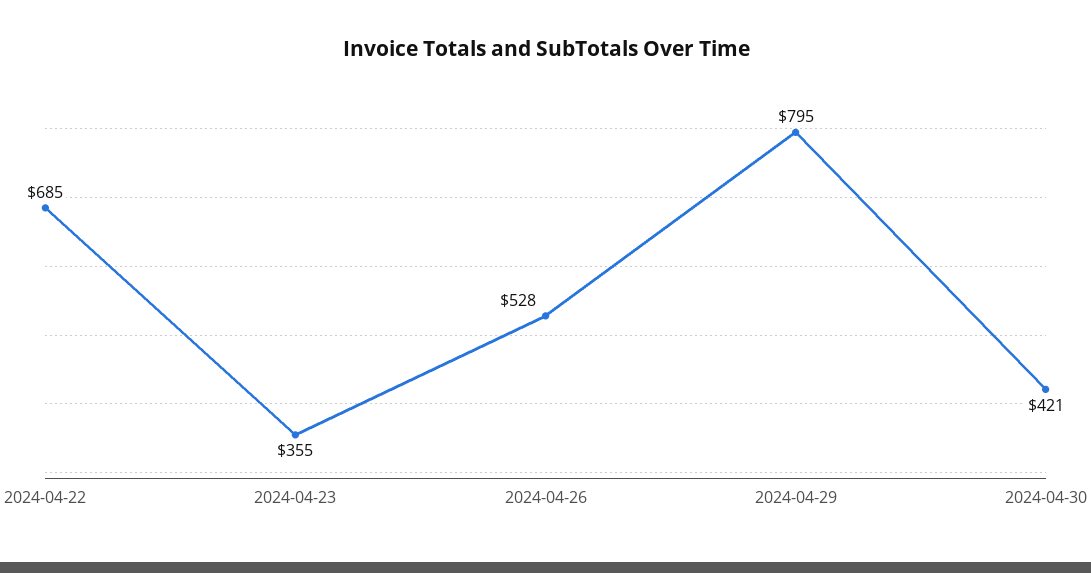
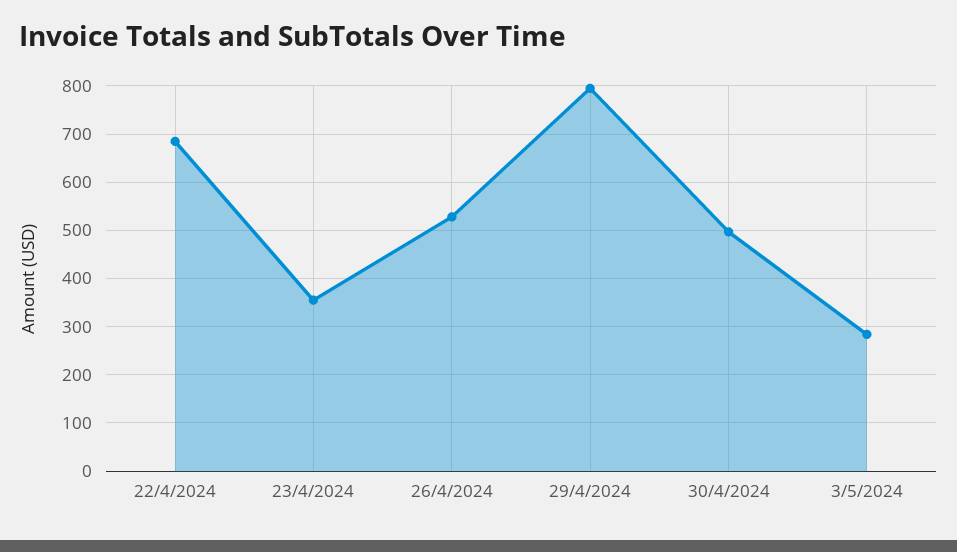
2024-04-30: 421 -> 500
3/5/2024: none -> 280

